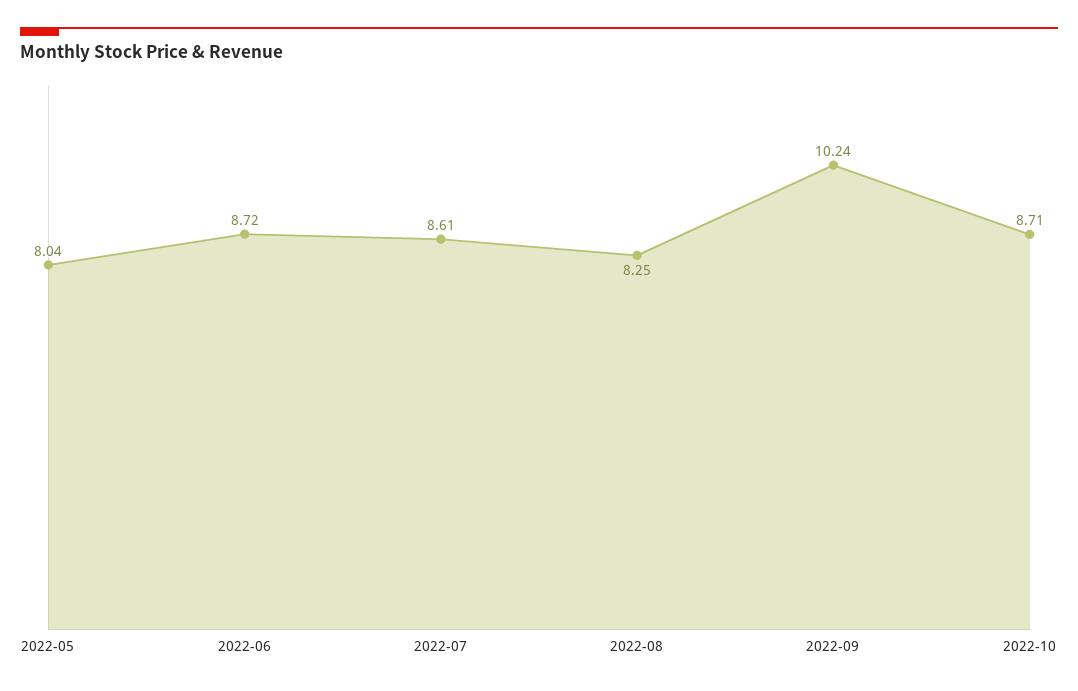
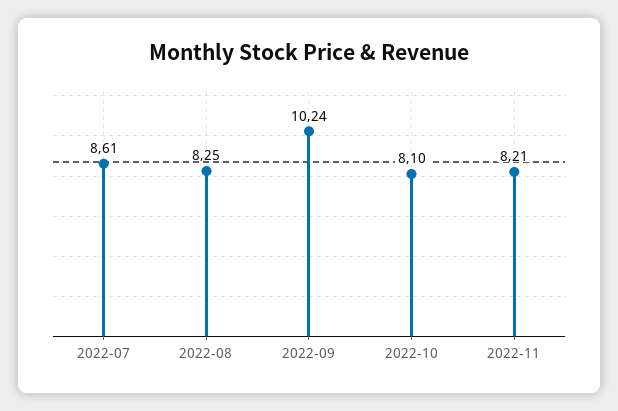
2022-05: 8.04 -> none
2022-06: 8.72 -> none
2022-10: 8.71 -> 8.1
2022-11: none -> 8.21

